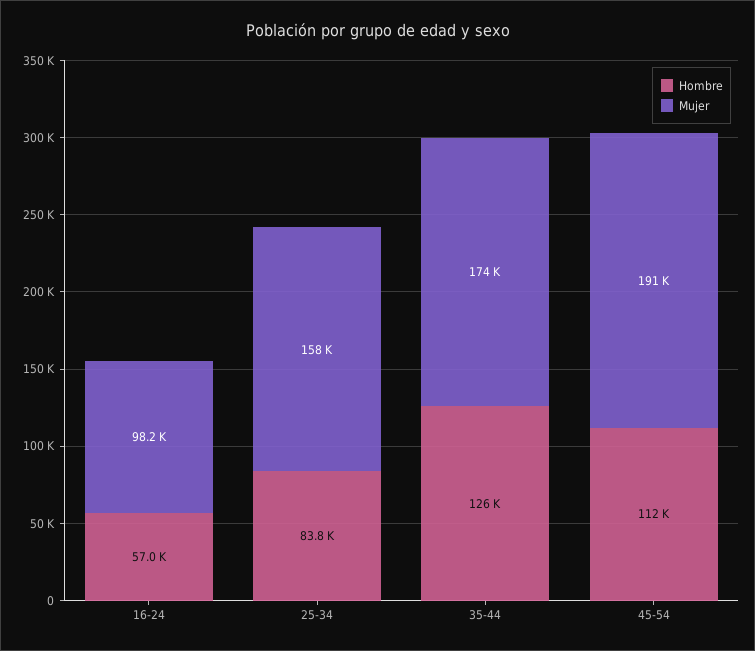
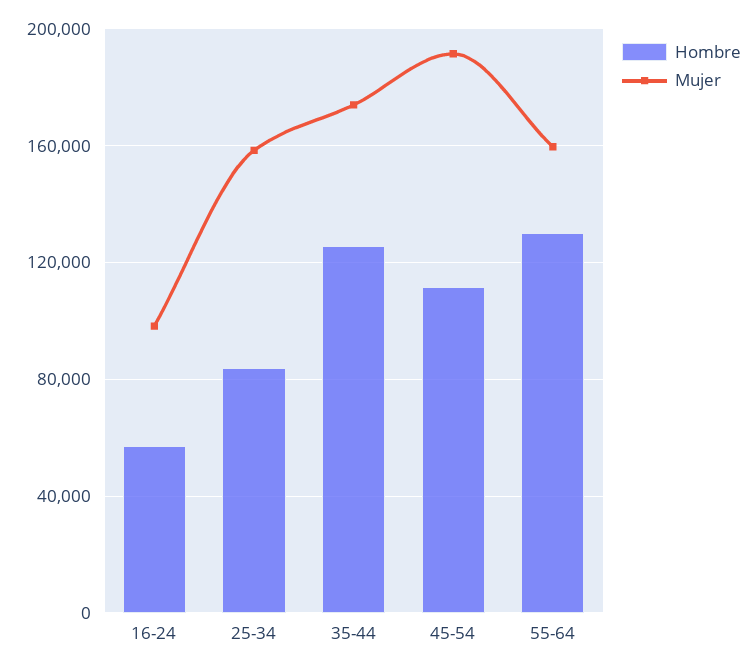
Hombre, 55-64: none -> 130000
Mujer, 55-64: none -> 160000

